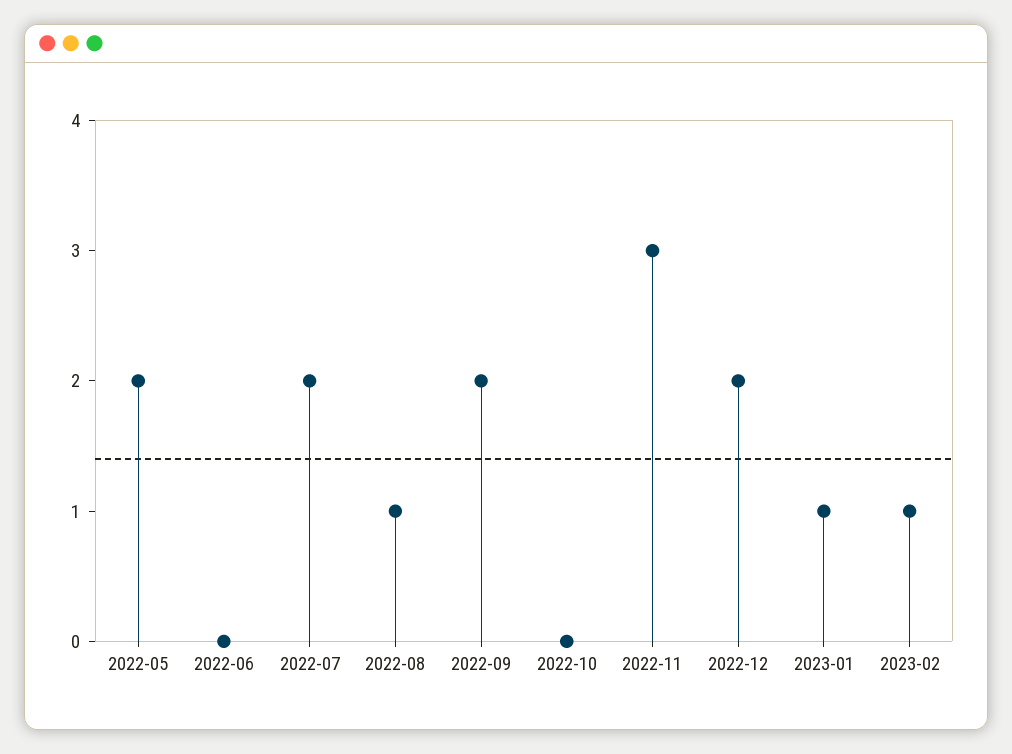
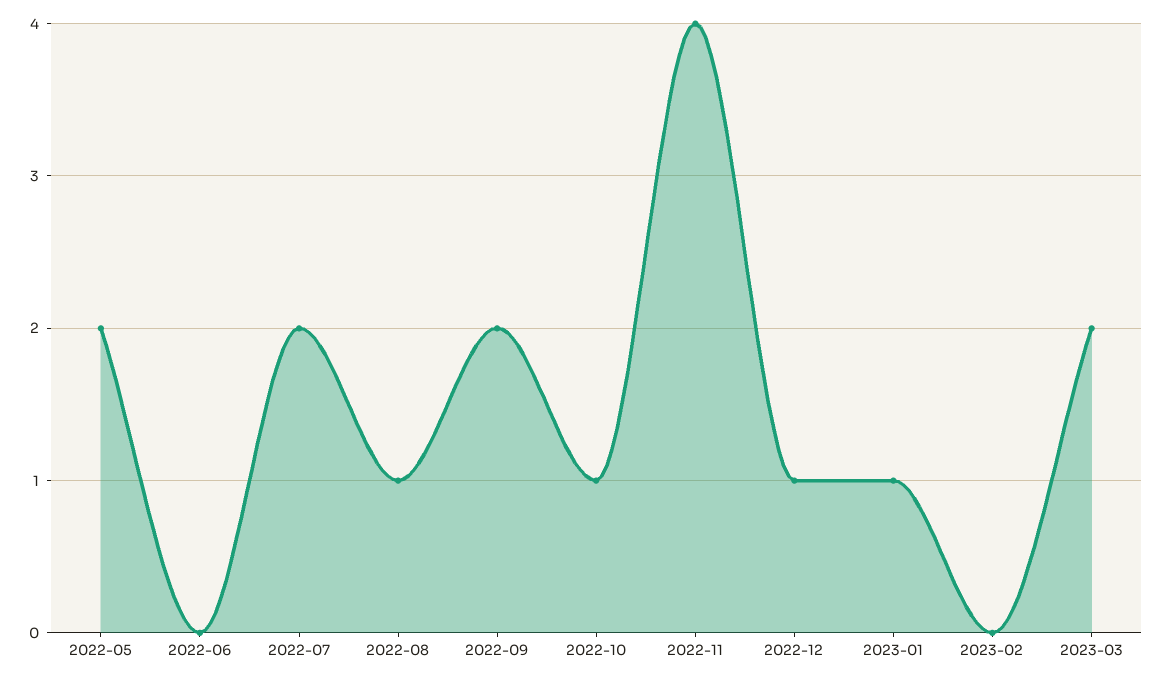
2022-10: 0 -> 1
2022-11: 3 -> 4
2022-12: 2 -> 1
2023-02: 1 -> 0
2023-03: none -> 2

